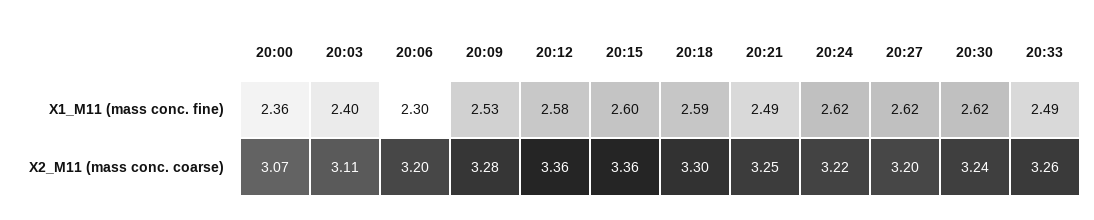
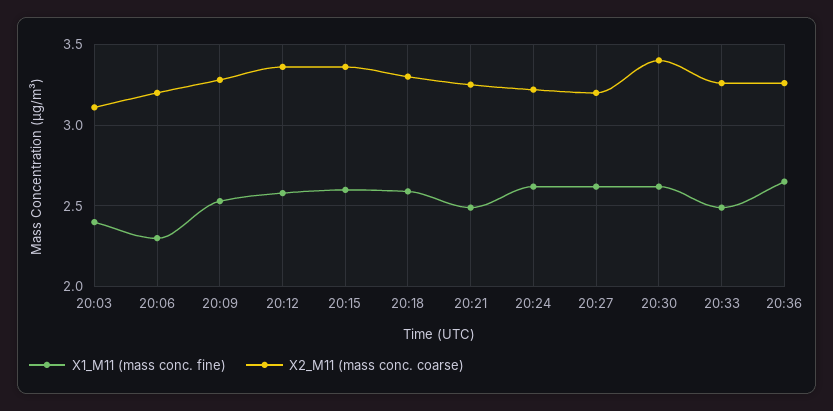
X1_M11 (mass conc. fine), 20:00: 2.36 -> none
X2_M11 (mass conc. coarse), 20:00: 3.07 -> none
X2_M11 (mass conc. coarse), 20:30: 3.24 -> 3.4
X1_M11 (mass conc. fine), 20:36: none -> 2.65
X2_M11 (mass conc. coarse), 20:36: none -> 3.25

